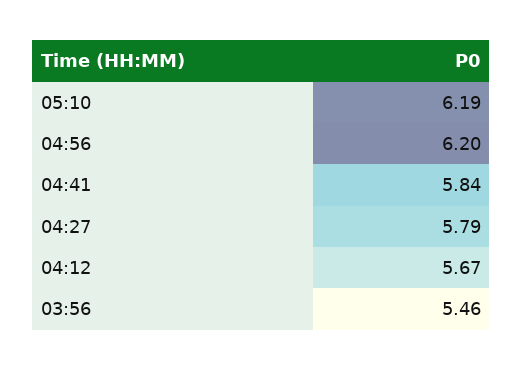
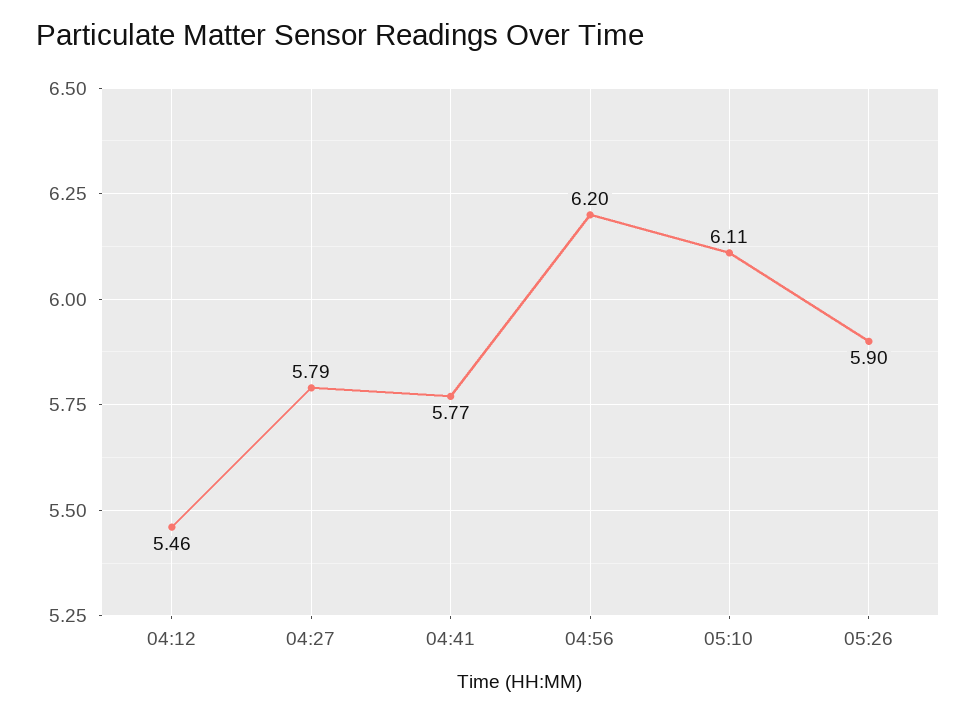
05:10: 6.19 -> 6.11
04:41: 5.84 -> 5.77
04:12: 5.67 -> 5.46
03:56: 5.46 -> none
05:26: none -> 5.9

